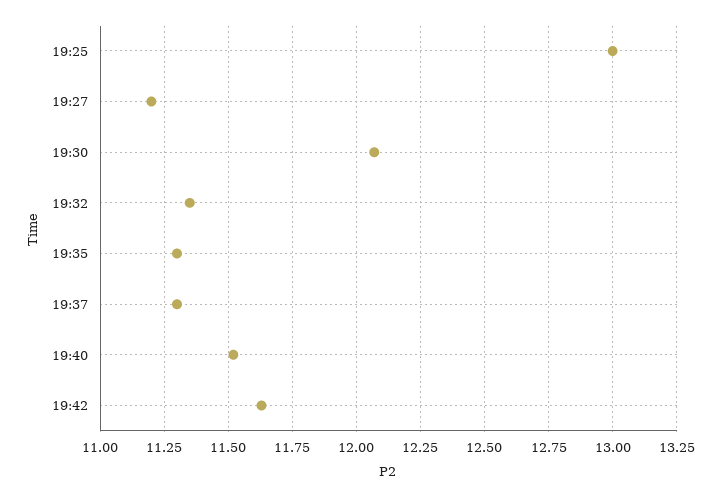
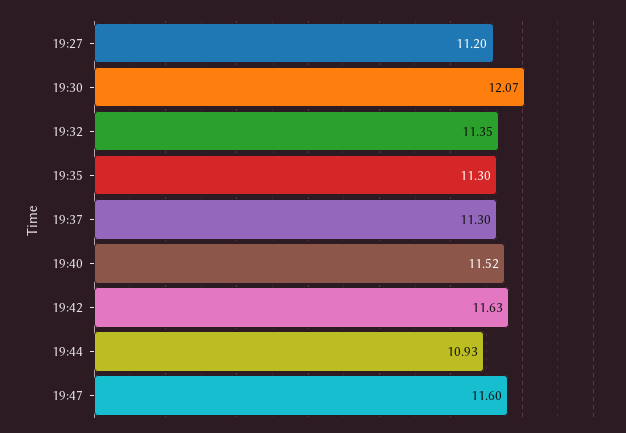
19:25: 13 -> none
19:44: none -> 10.93
19:47: none -> 11.6

